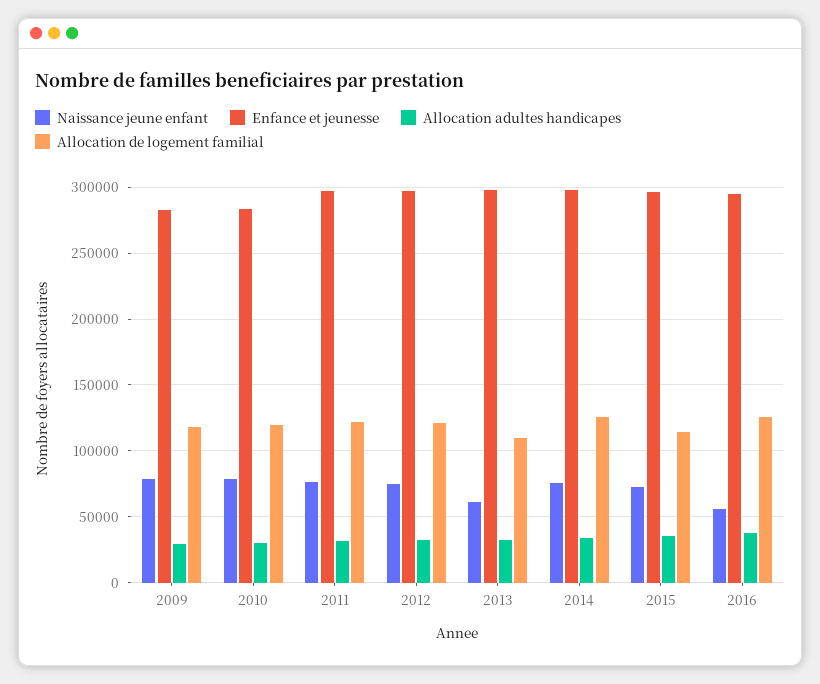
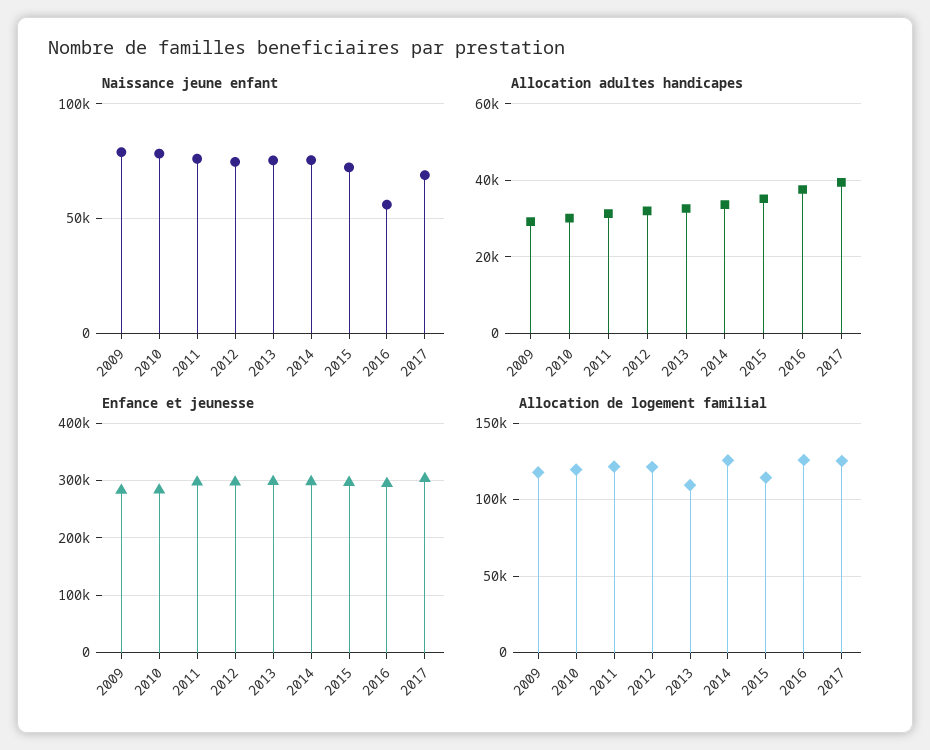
Naissance jeune enfant, 2013: 60000 -> 75000
Naissance jeune enfant, 2017: none -> 70000
Allocation adultes handicapes, 2017: none -> 40000
Enfance et jeunesse, 2017: none -> 300000
Allocation de logement familial, 2017: none -> 125000

